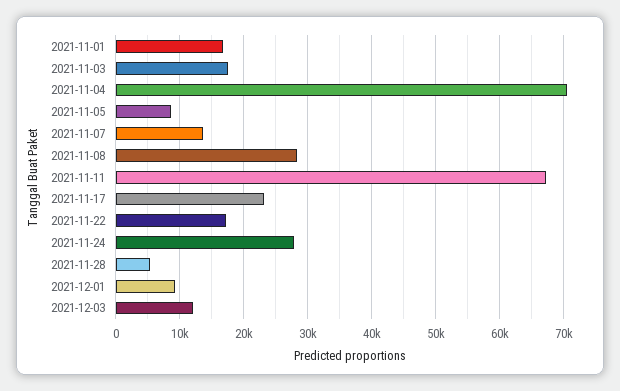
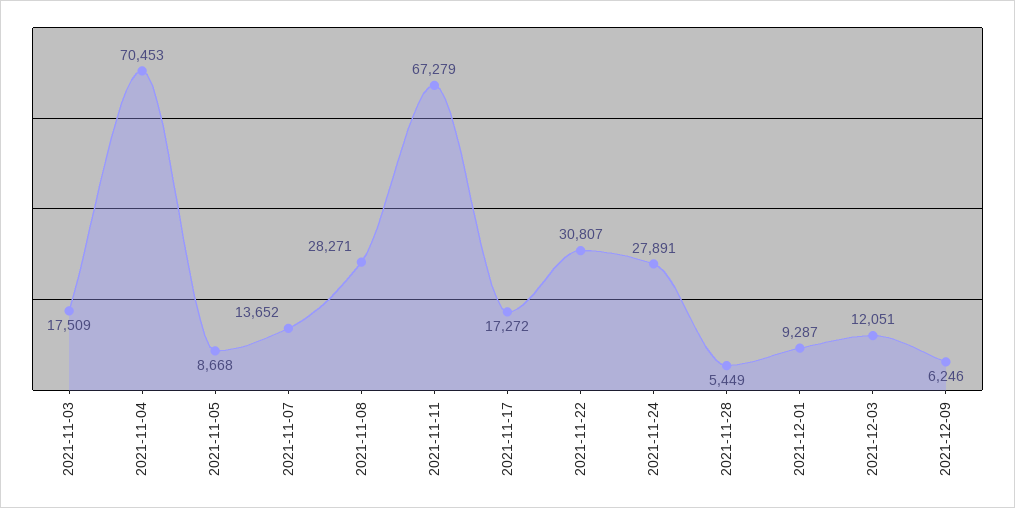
2021-11-01: 17000 -> none
2021-11-17: 23000 -> 17272
2021-11-22: 17000 -> 30807
2021-12-09: none -> 6246

